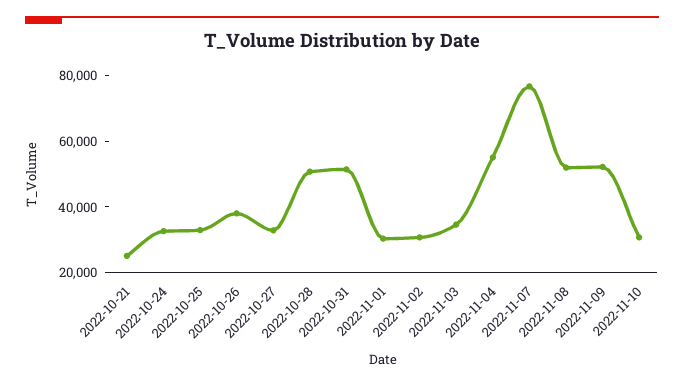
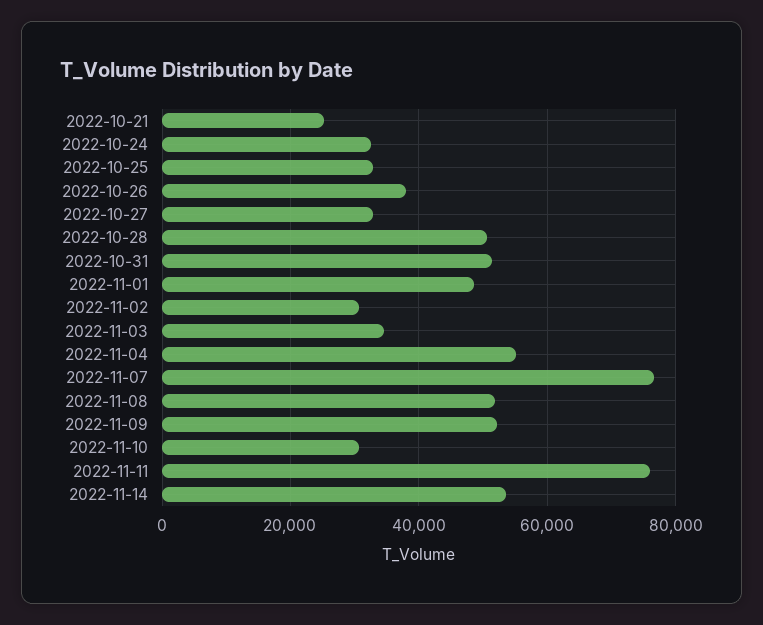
2022-11-01: 30000 -> 48000
2022-11-11: none -> 76000
2022-11-14: none -> 54000

